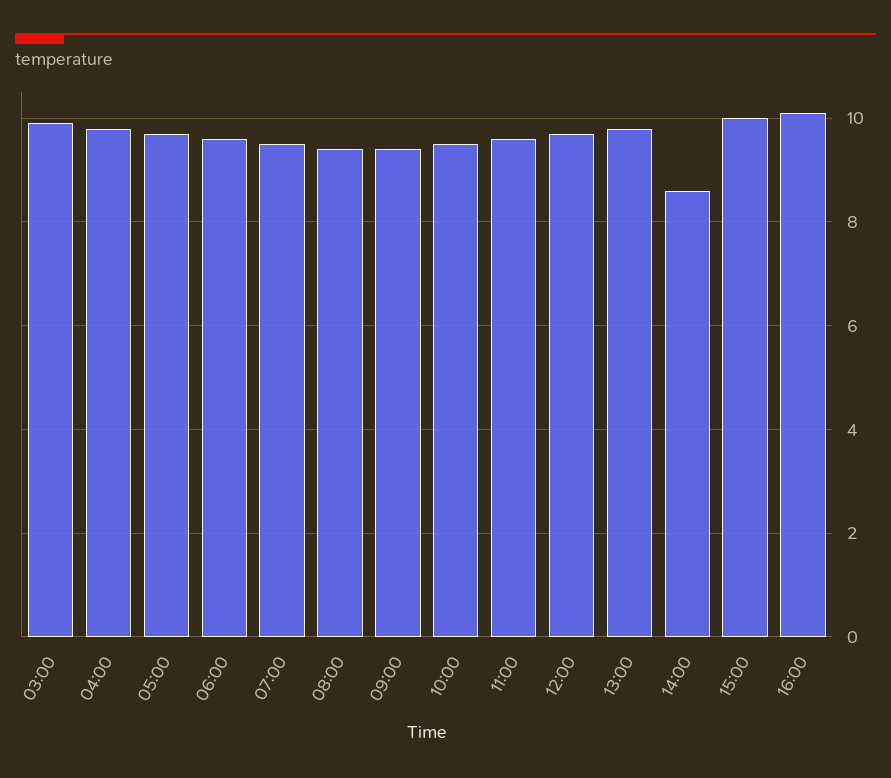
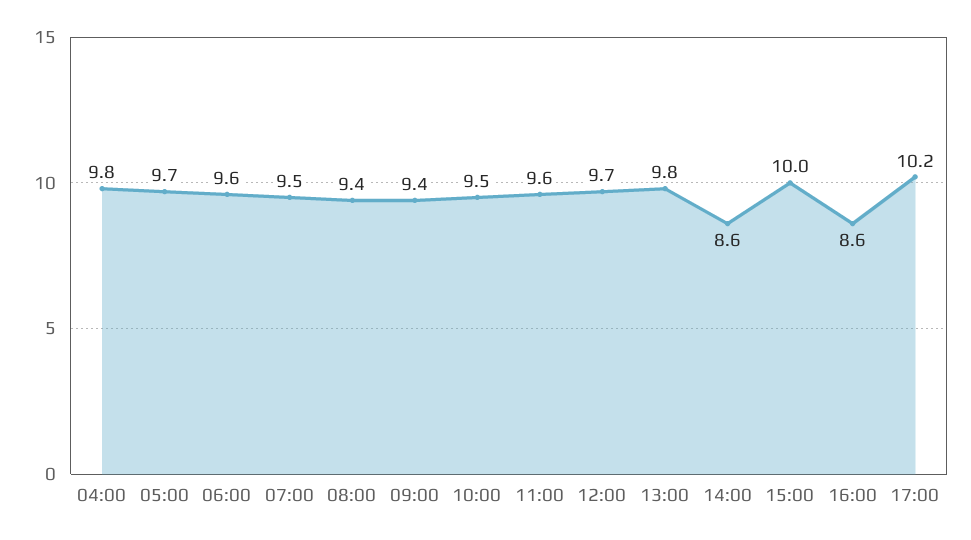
03:00: 10 -> none
16:00: 10 -> 8.6
17:00: none -> 10.2

